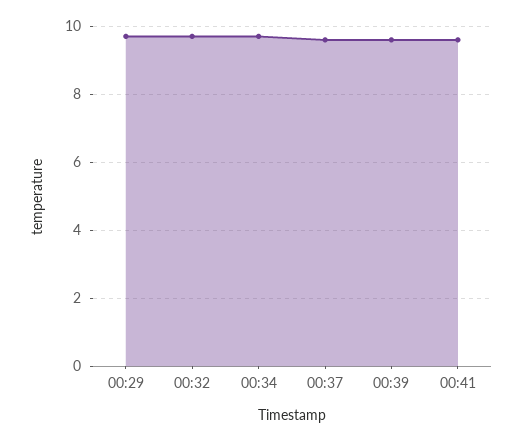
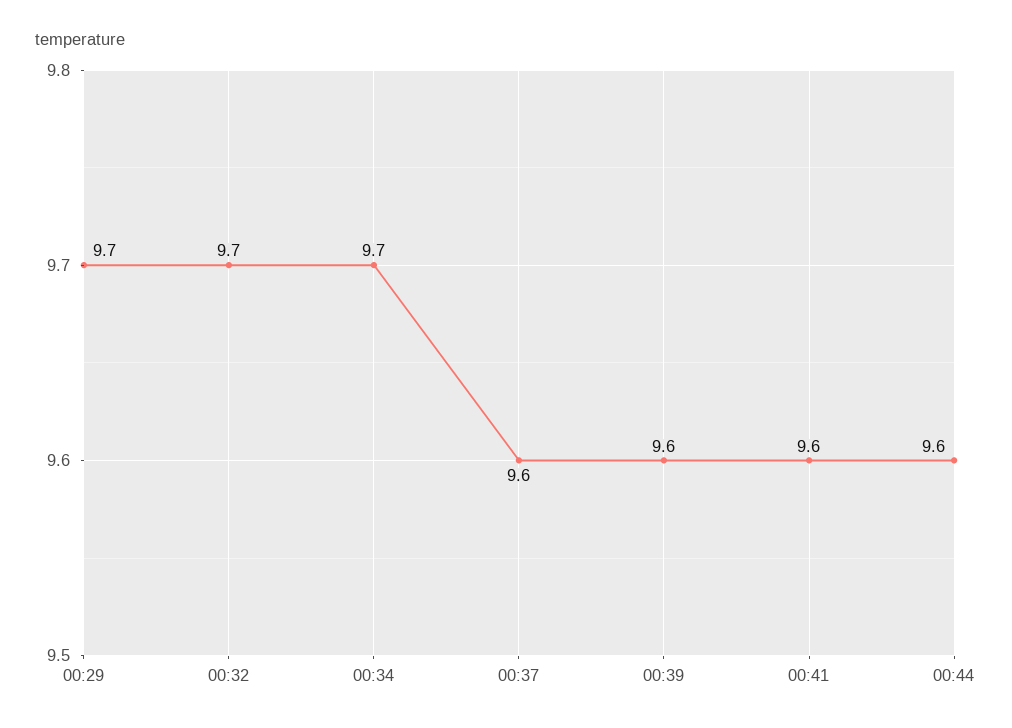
00:44: none -> 9.6

